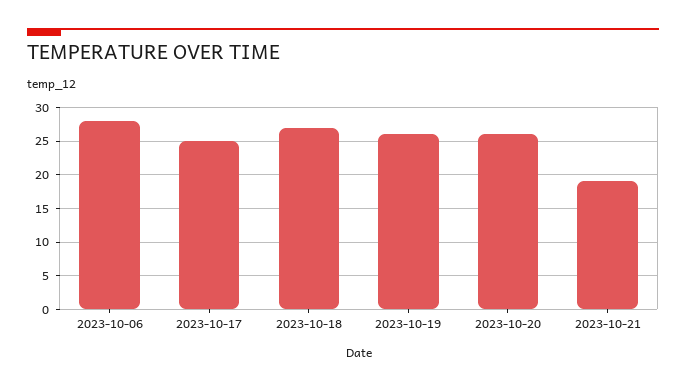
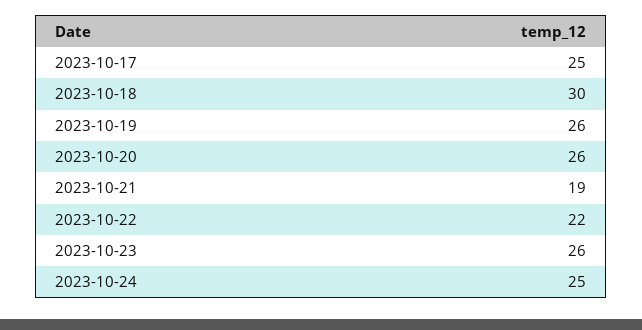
2023-10-06: 28 -> none
2023-10-18: 27 -> 30
2023-10-22: none -> 22
2023-10-23: none -> 26
2023-10-24: none -> 25

